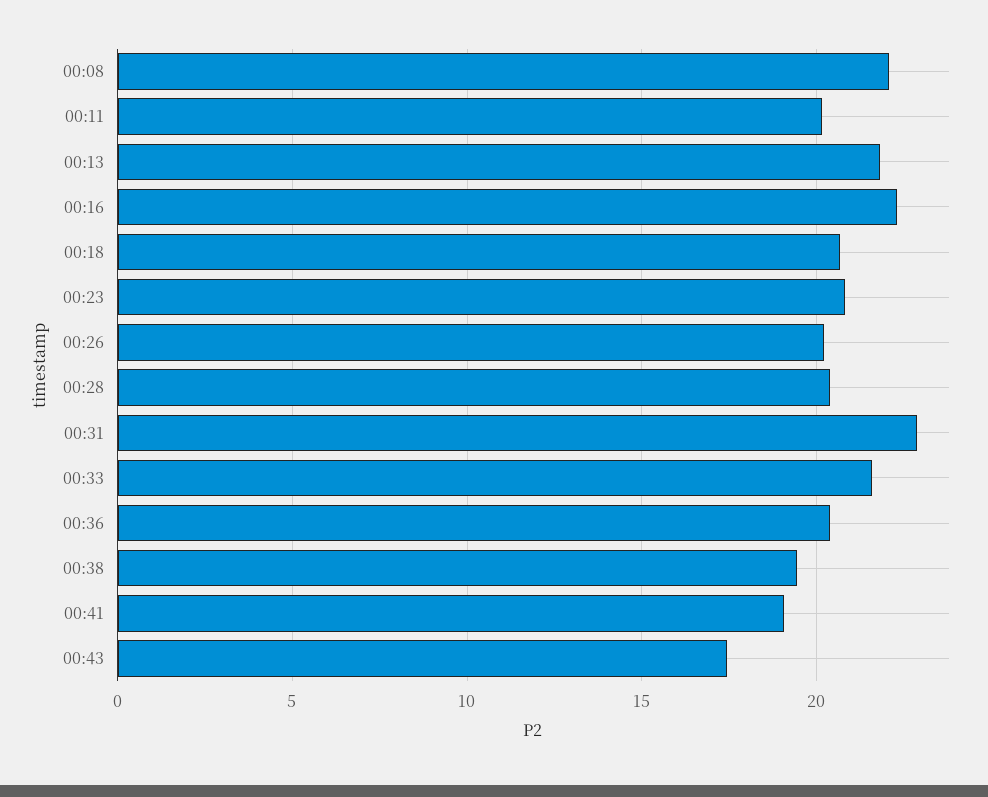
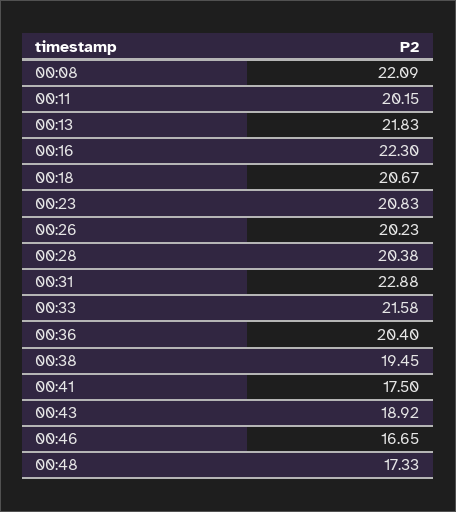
00:41: 19 -> 17.5
00:43: 17.5 -> 18.92
00:46: none -> 16.65
00:48: none -> 17.33

